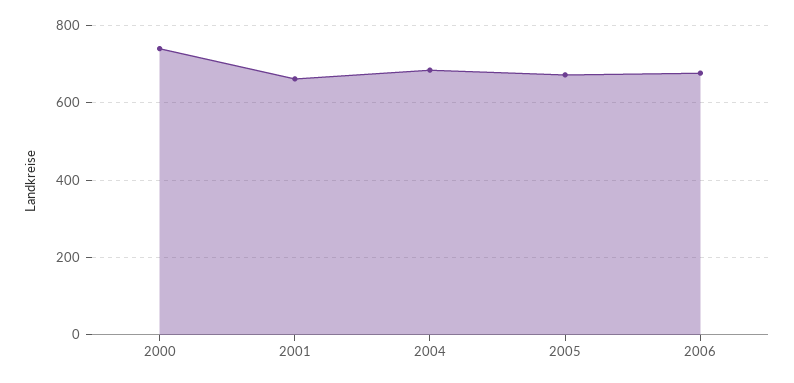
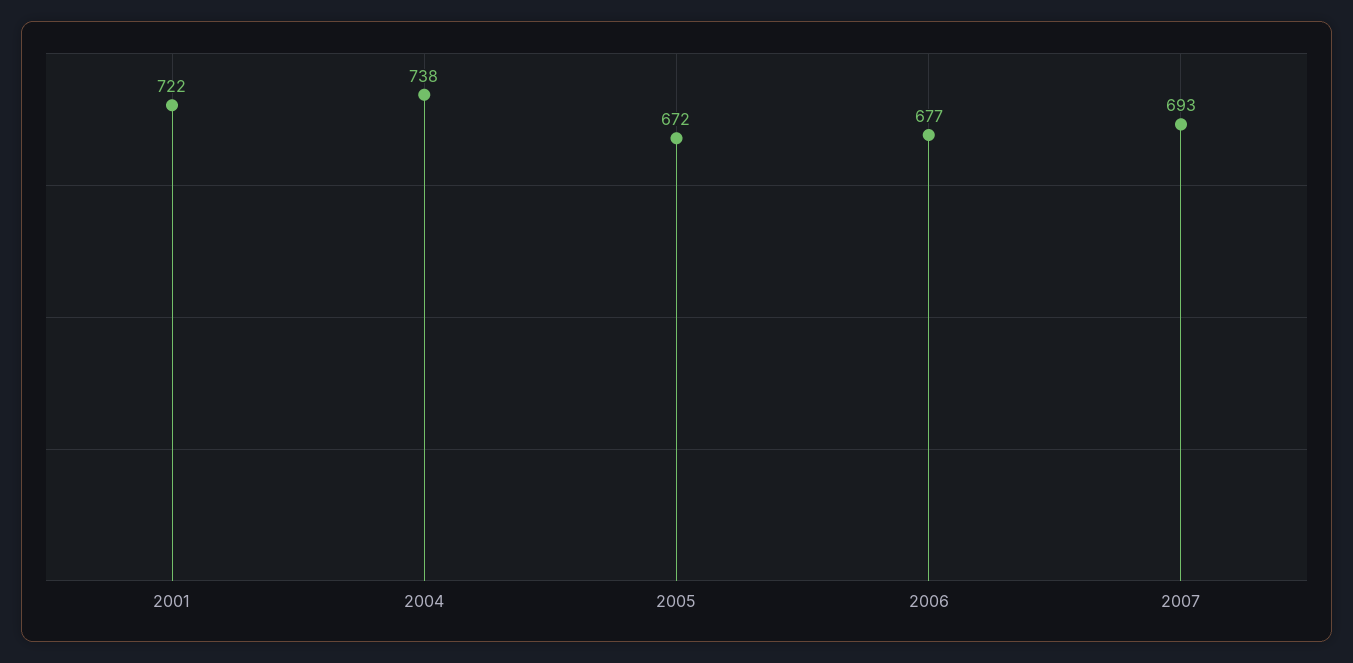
2000: 740 -> none
2001: 660 -> 722
2004: 680 -> 738
2007: none -> 693

